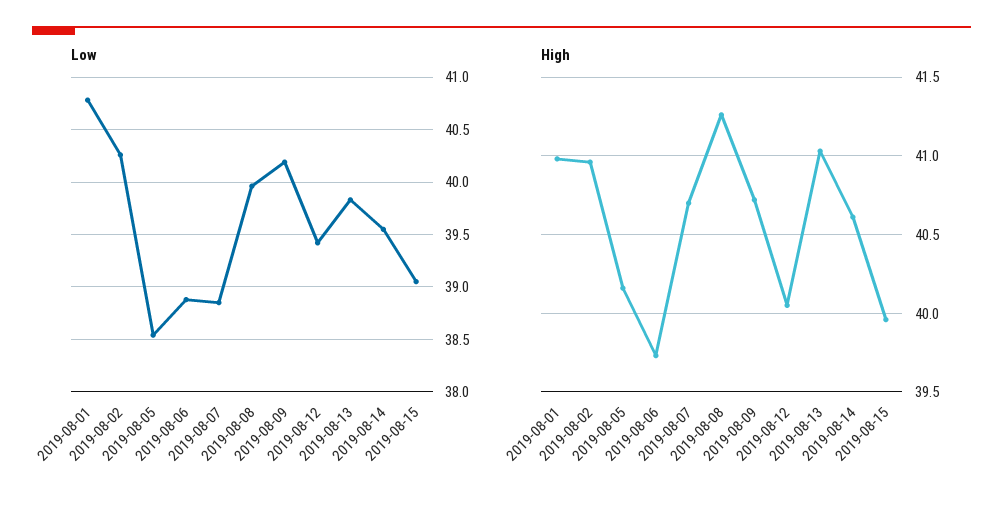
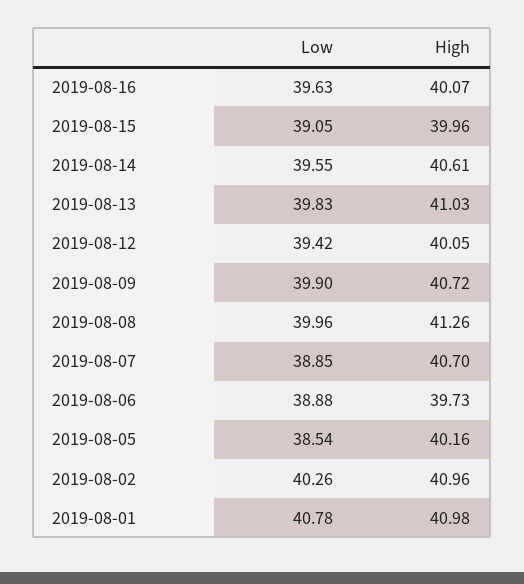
Low, 2019-08-09: 40.2 -> 39.9
Low, 2019-08-16: none -> 39.63
High, 2019-08-16: none -> 40.07

